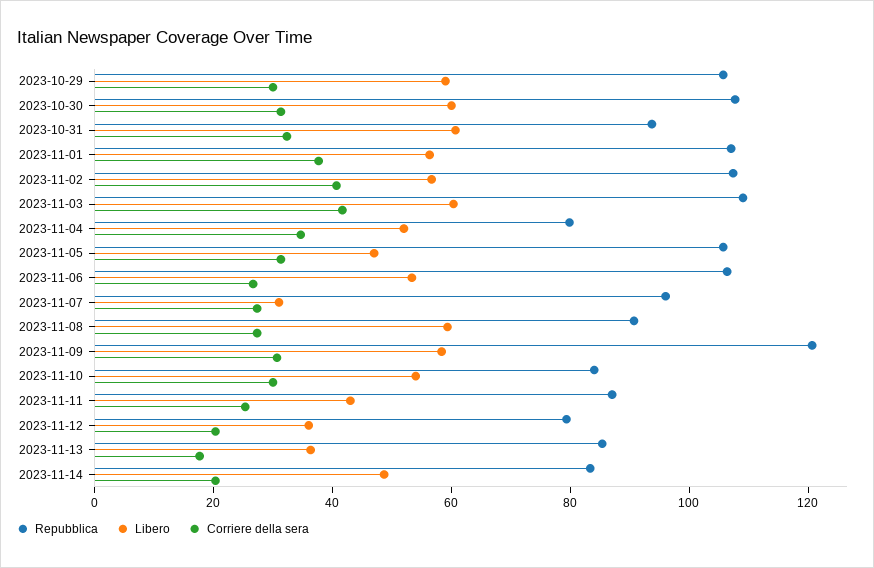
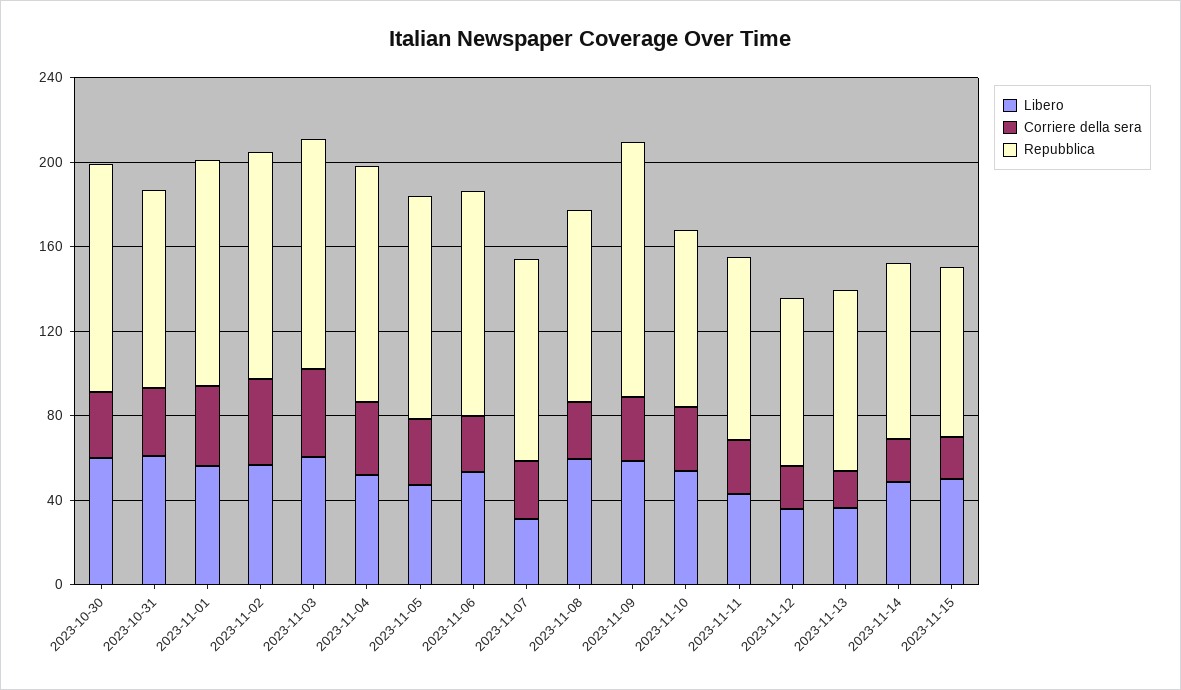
Repubblica, 2023-10-29: 105 -> none
Libero, 2023-10-29: 60 -> none
Corriere della sera, 2023-10-29: 30 -> none
Repubblica, 2023-11-04: 80 -> 110
Libero, 2023-11-15: none -> 50
Corriere della sera, 2023-11-15: none -> 20
Repubblica, 2023-11-15: none -> 80

